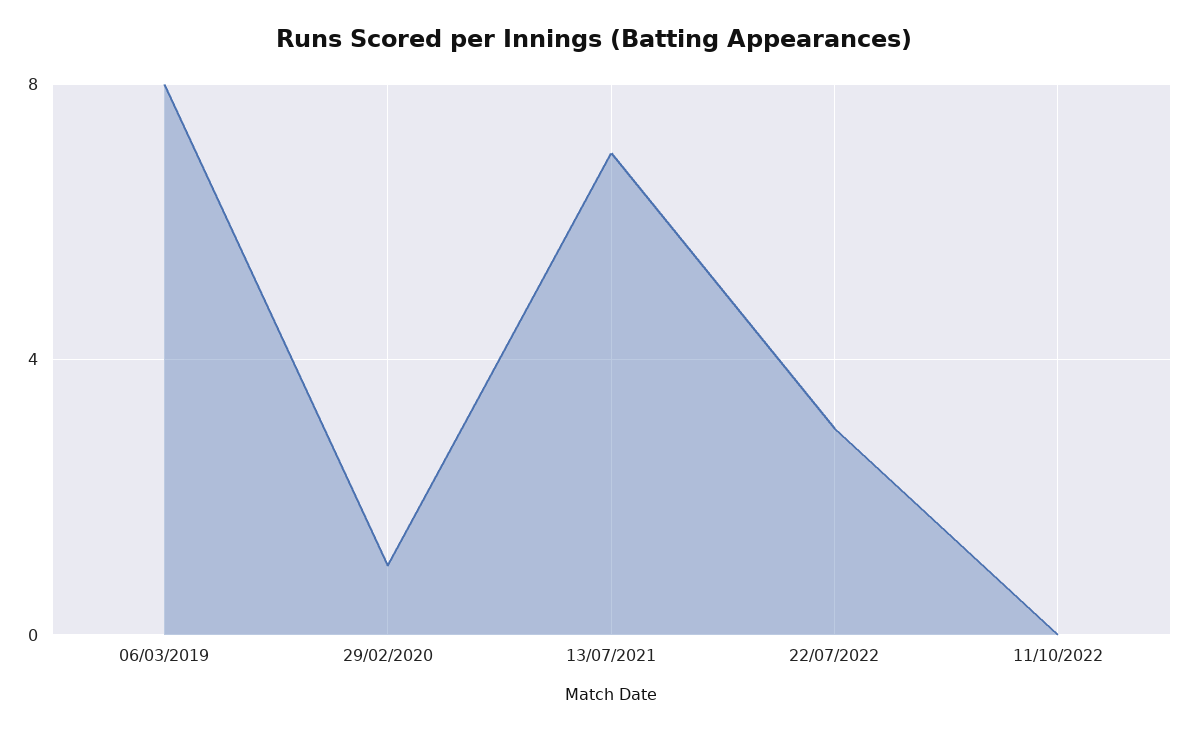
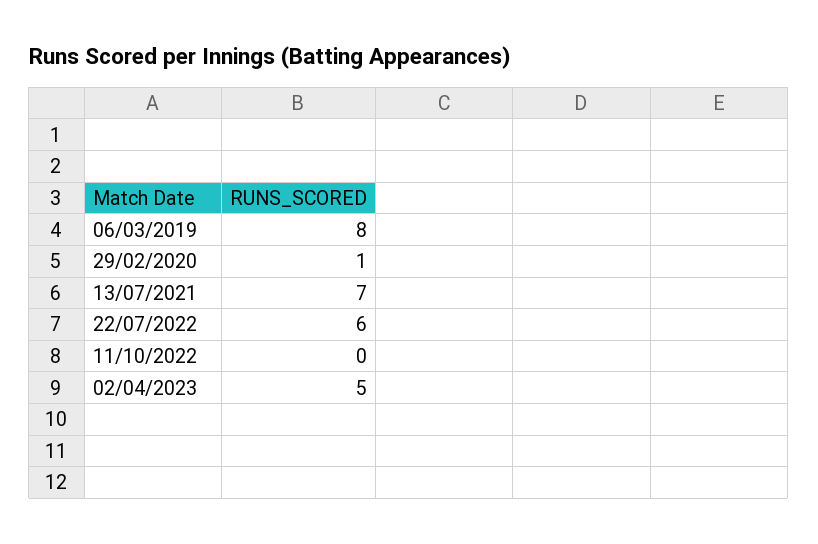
22/07/2022: 3 -> 6
02/04/2023: none -> 5

